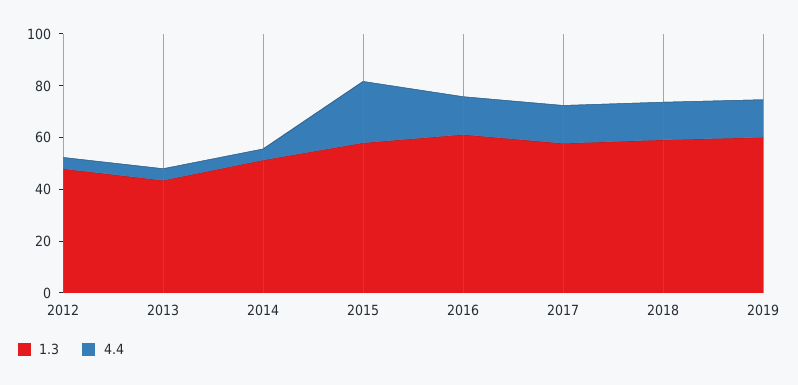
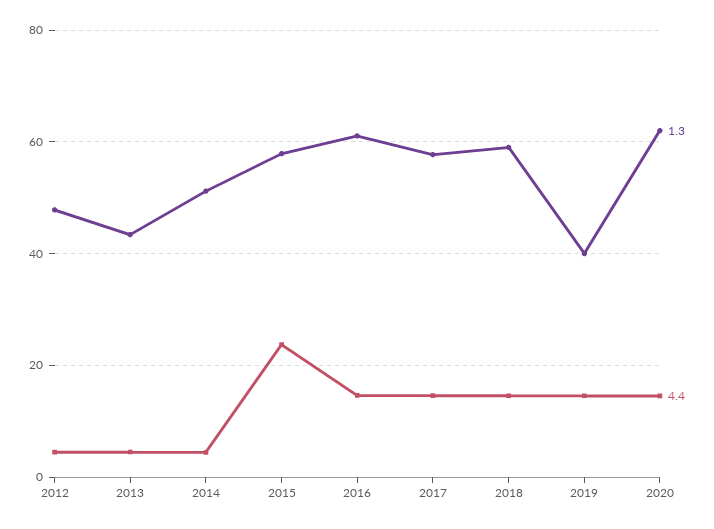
1.3, 2019: 60 -> 40
1.3, 2020: none -> 62
4.4, 2020: none -> 14

